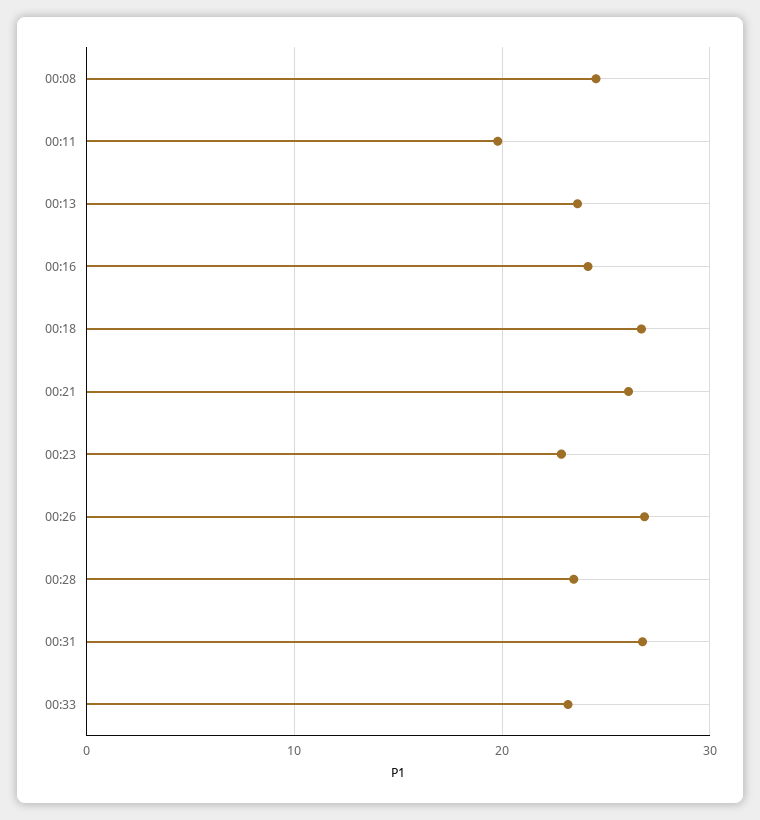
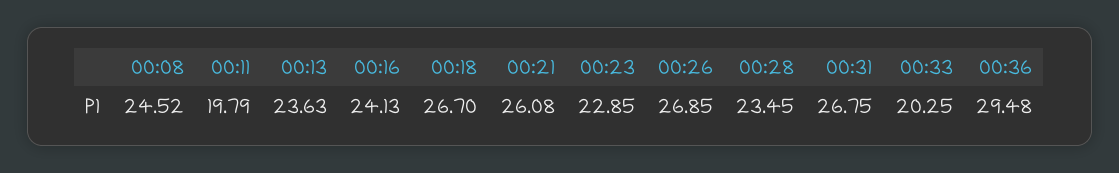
00:33: 23 -> 20.25
00:36: none -> 29.48

